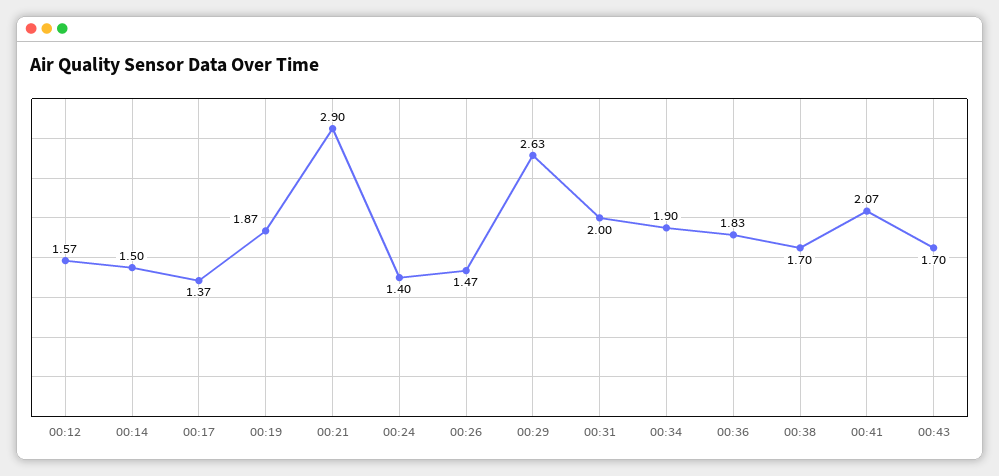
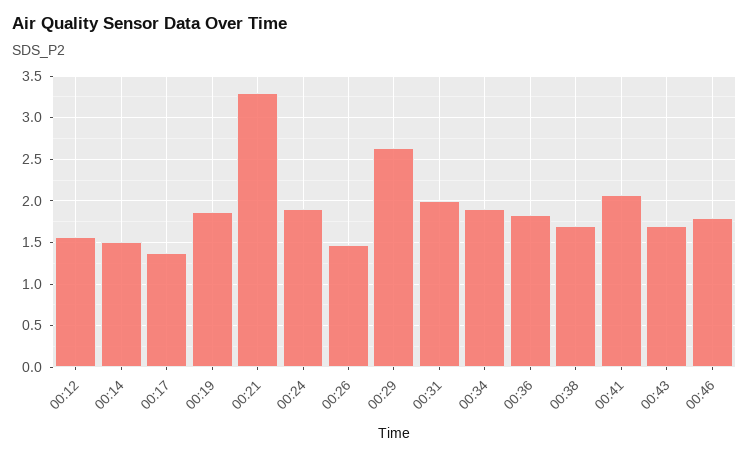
00:21: 2.9 -> 3.3
00:24: 1.4 -> 1.9
00:46: none -> 1.8

